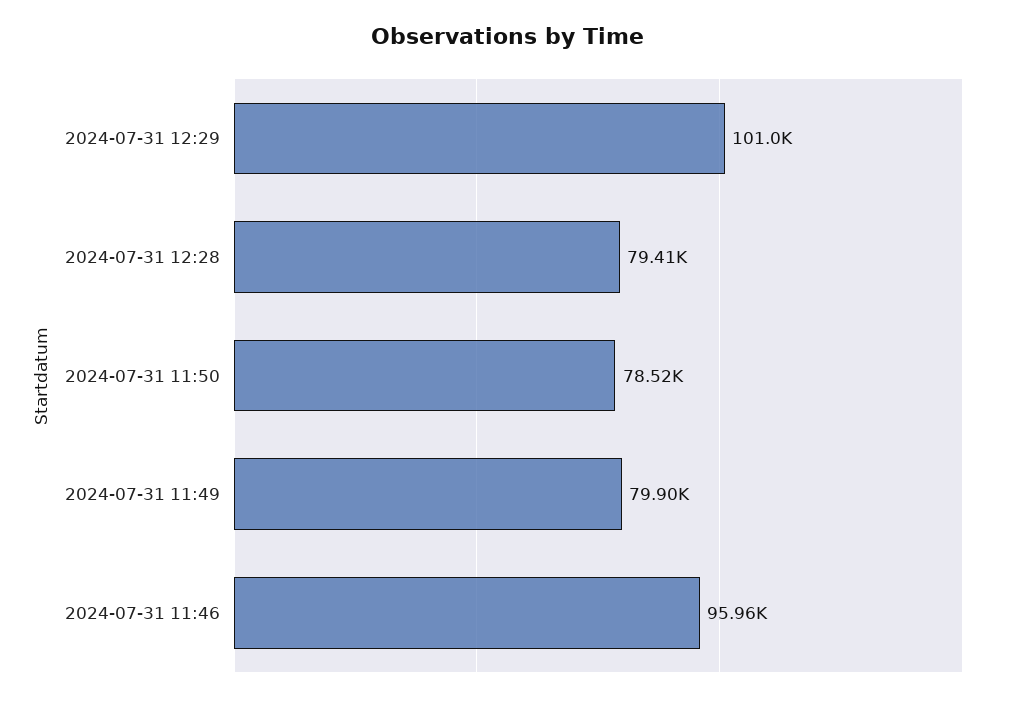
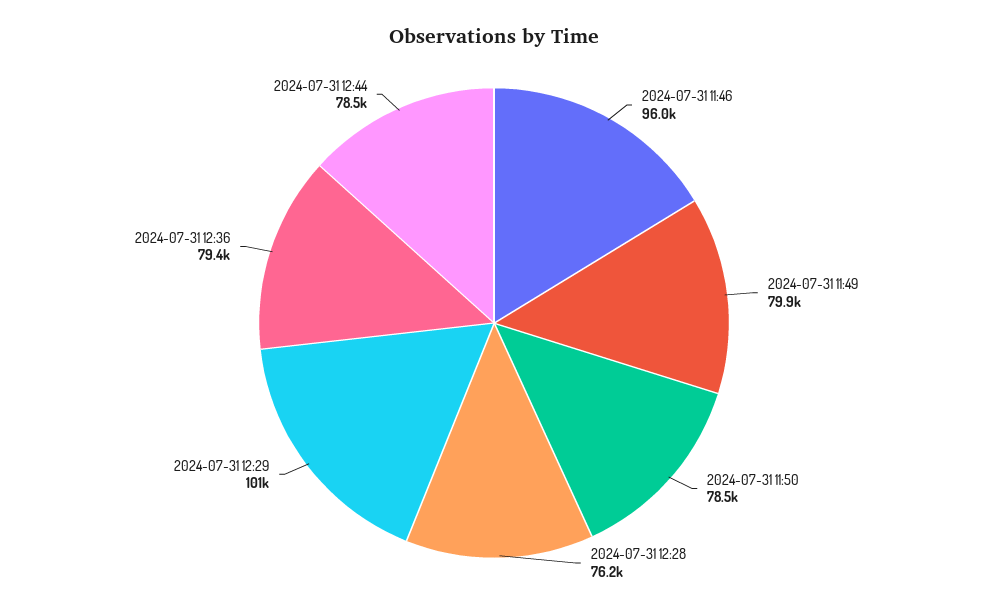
2024-07-31 12:28: 79410 -> 76200
2024-07-31 12:36: none -> 79400
2024-07-31 12:44: none -> 78500

